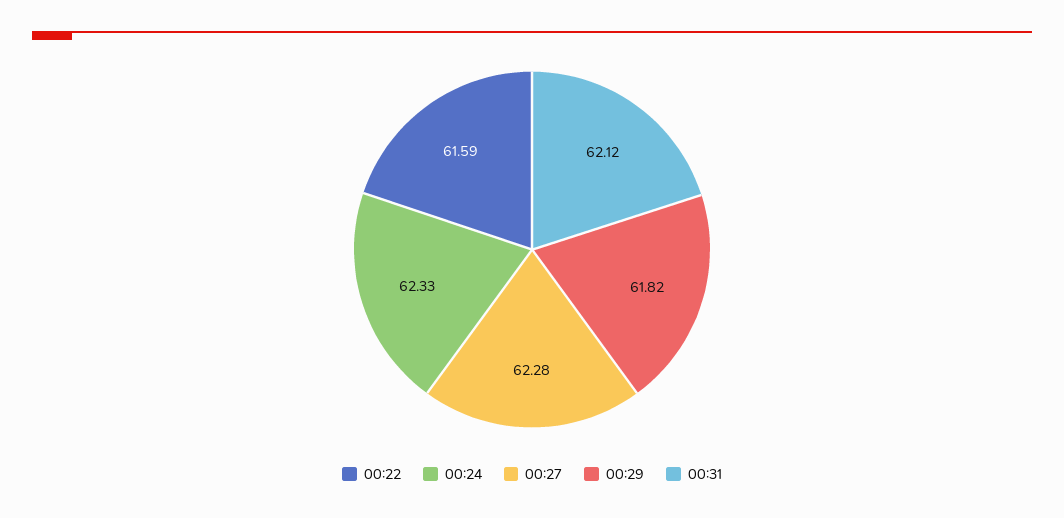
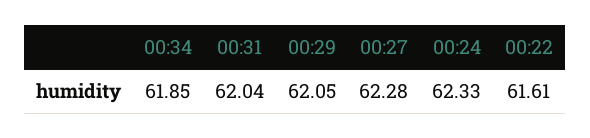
00:22: 61.59 -> 61.61
00:29: 61.82 -> 62.05
00:31: 62.12 -> 62.04
00:34: none -> 61.85

